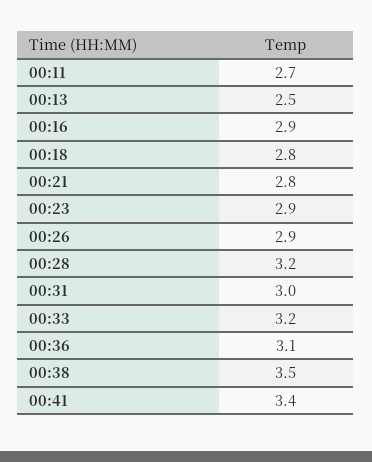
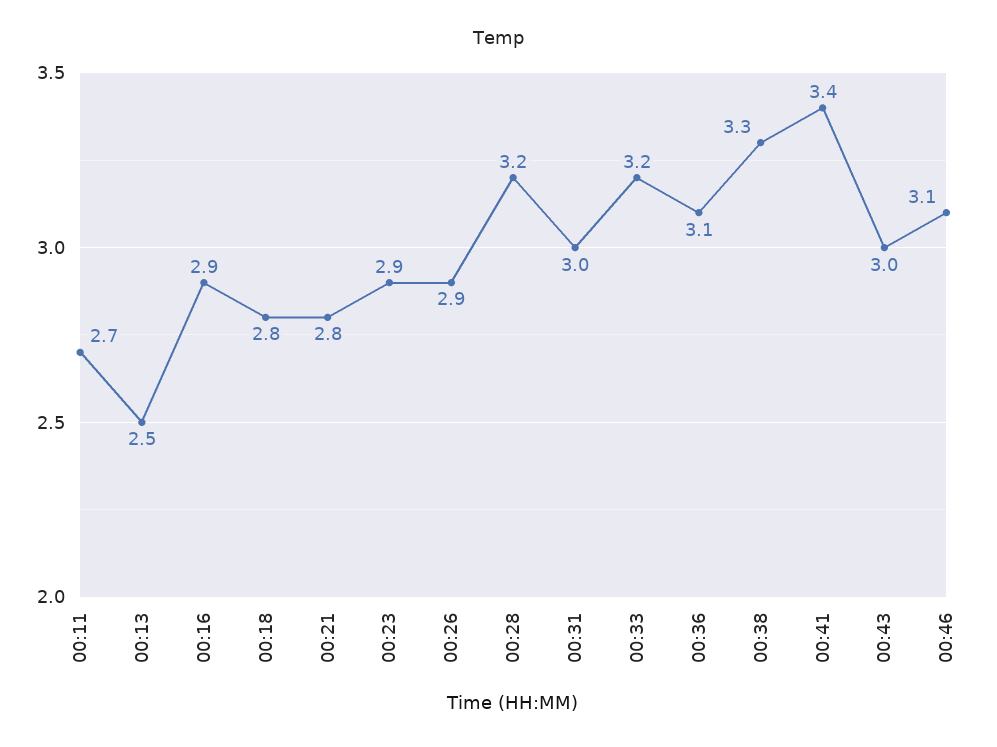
00:38: 3.5 -> 3.3
00:43: none -> 3
00:46: none -> 3.1

